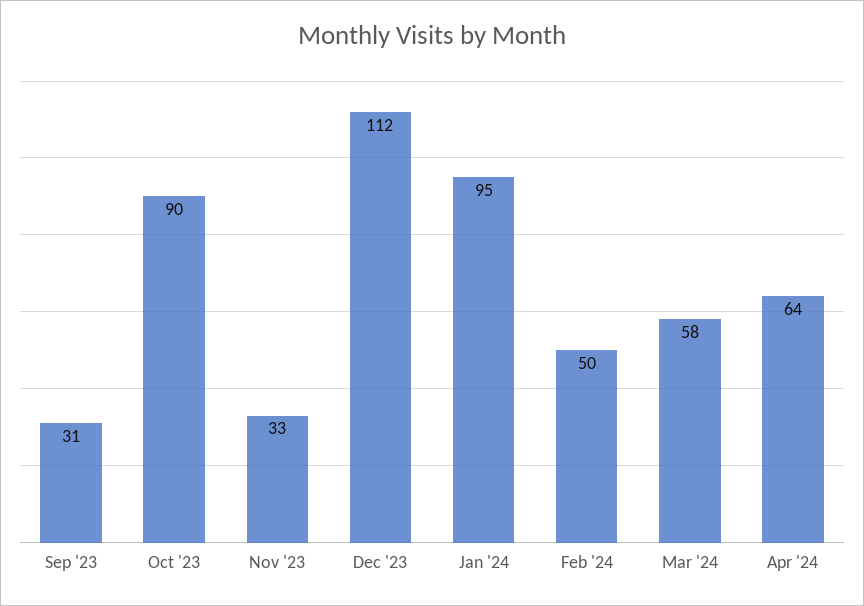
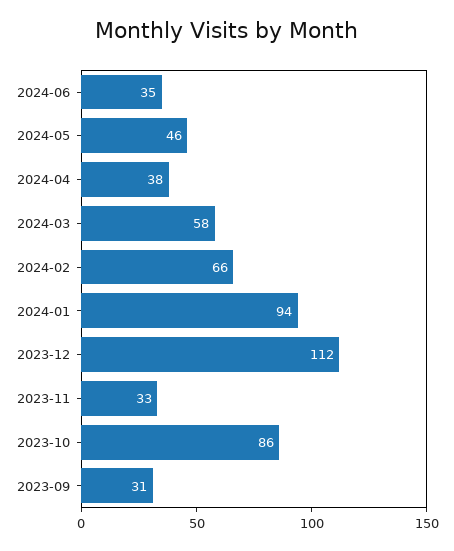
Oct '23: 90 -> 86
Jan '24: 95 -> 94
Feb '24: 50 -> 66
Apr '24: 64 -> 38
2024-06: none -> 35
2024-05: none -> 46

